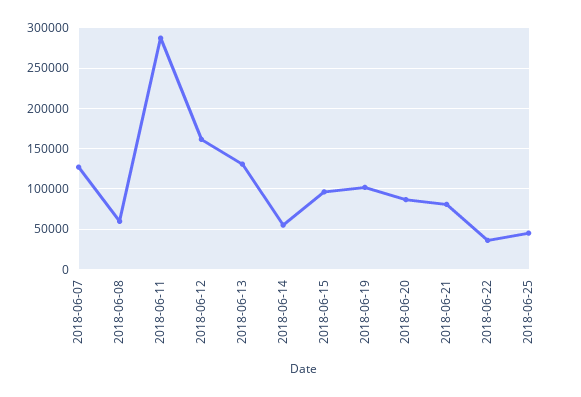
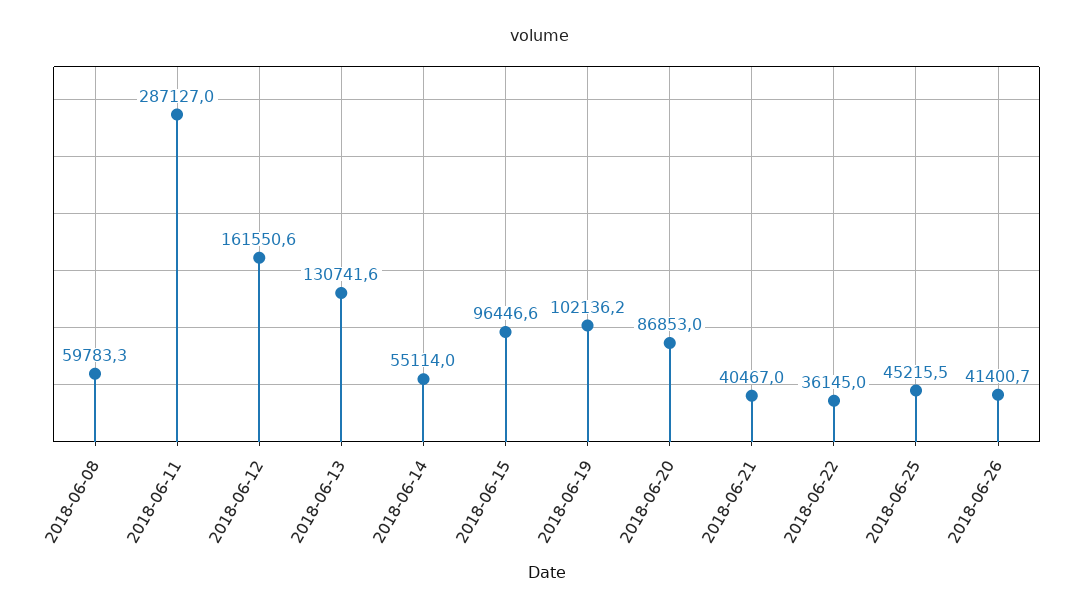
2018-06-07: 130000 -> none
2018-06-21: 80000 -> 40467
2018-06-26: none -> 41400.7

